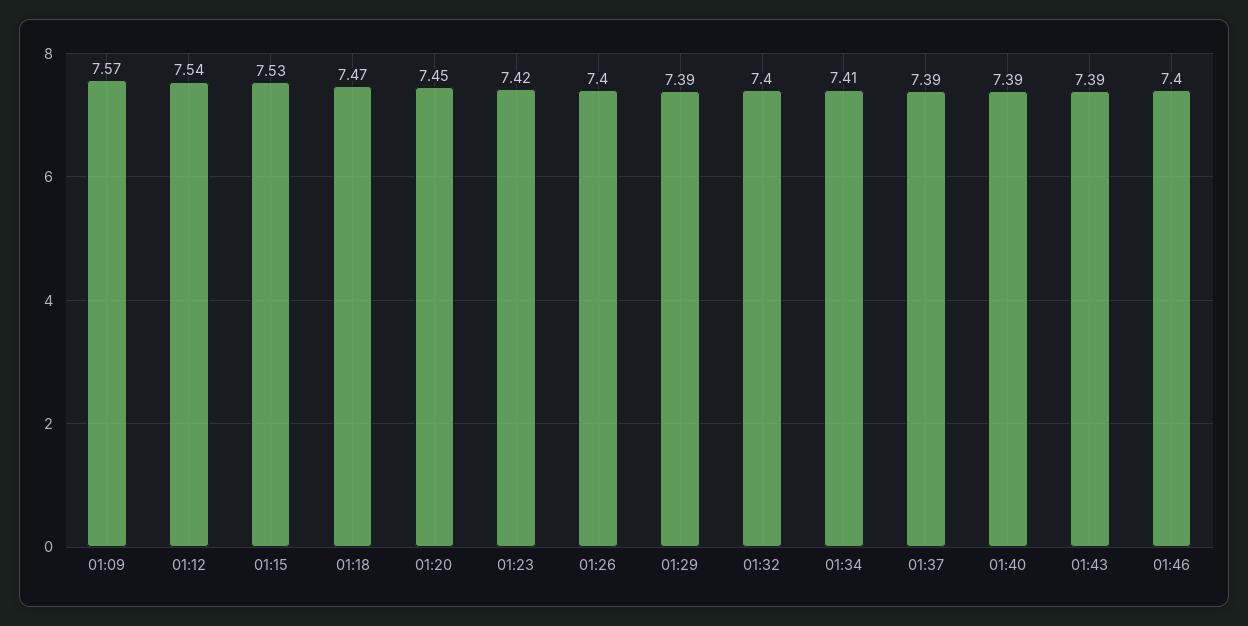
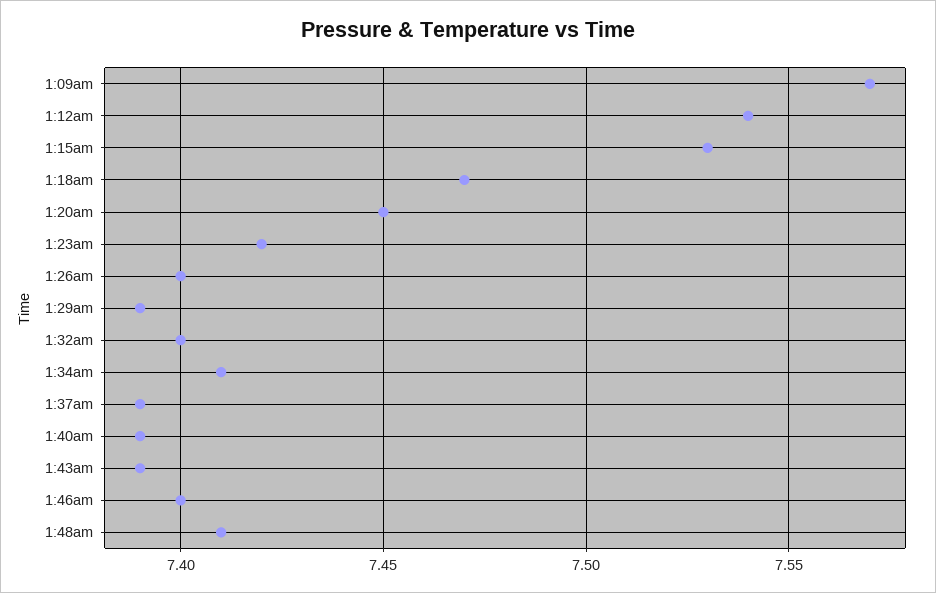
1:48am: none -> 7.41

